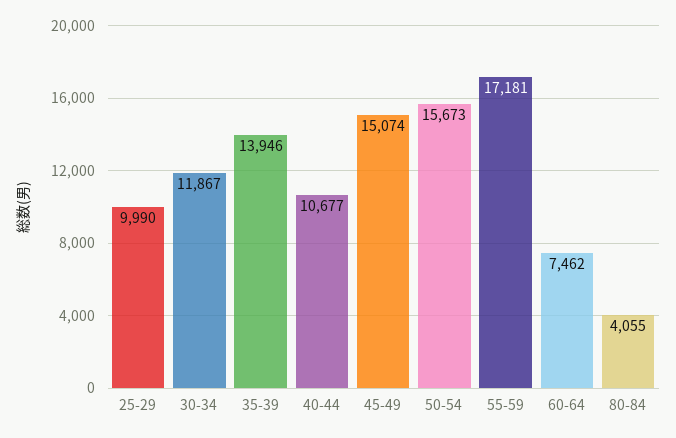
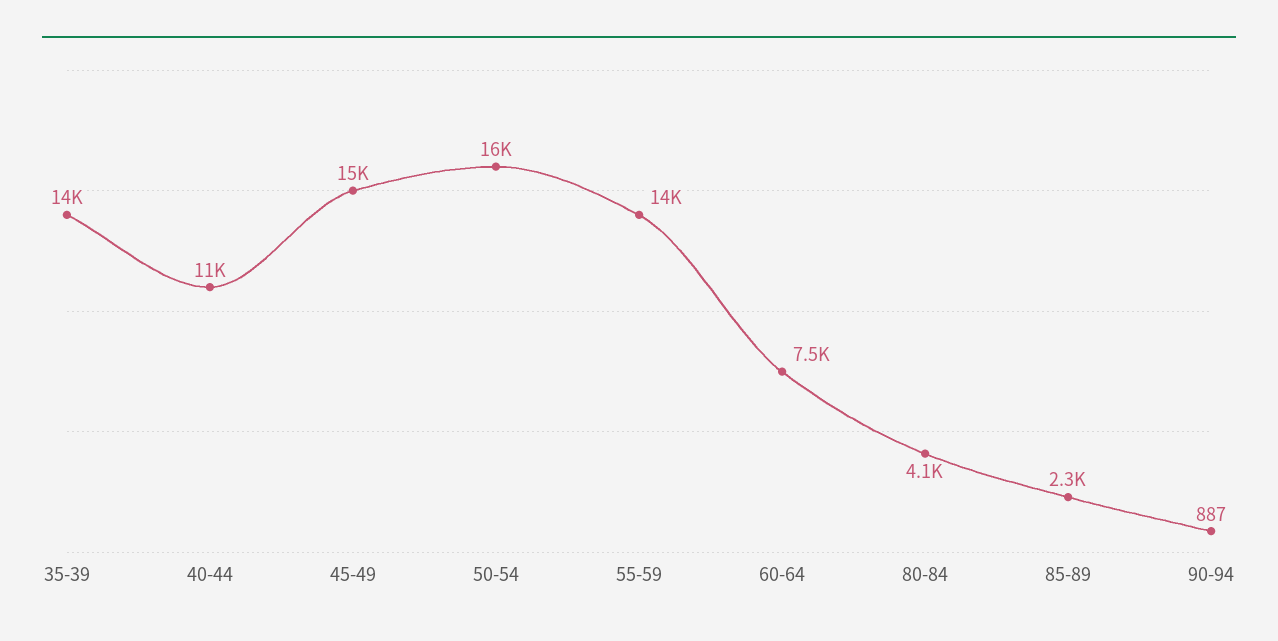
25-29: 9990 -> none
30-34: 11867 -> none
55-59: 17181 -> 14000
85-89: none -> 2300
90-94: none -> 887

